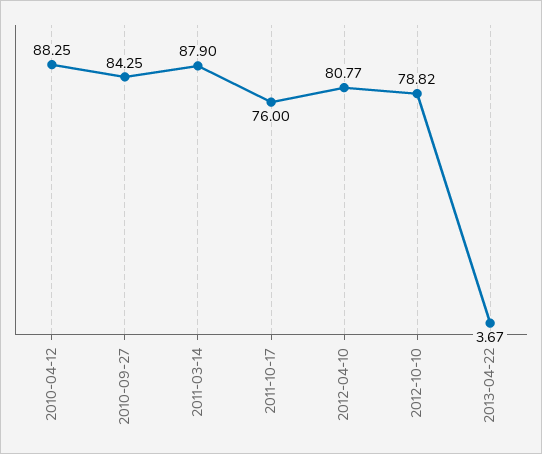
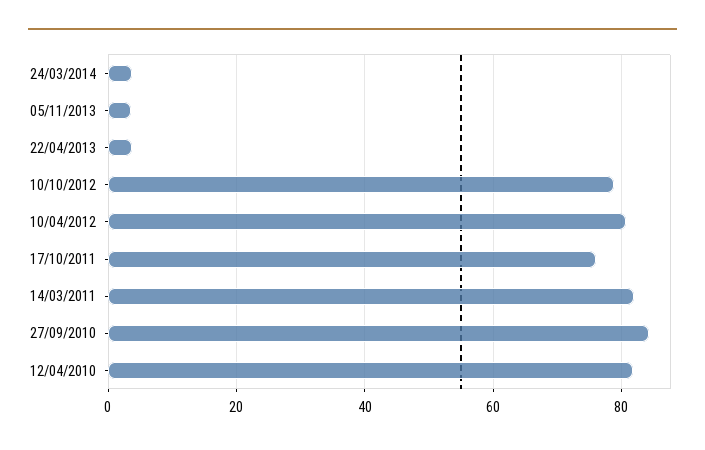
2010-04-12: 88.25 -> 82
2011-03-14: 87.9 -> 82
24/03/2014: none -> 4
05/11/2013: none -> 4

